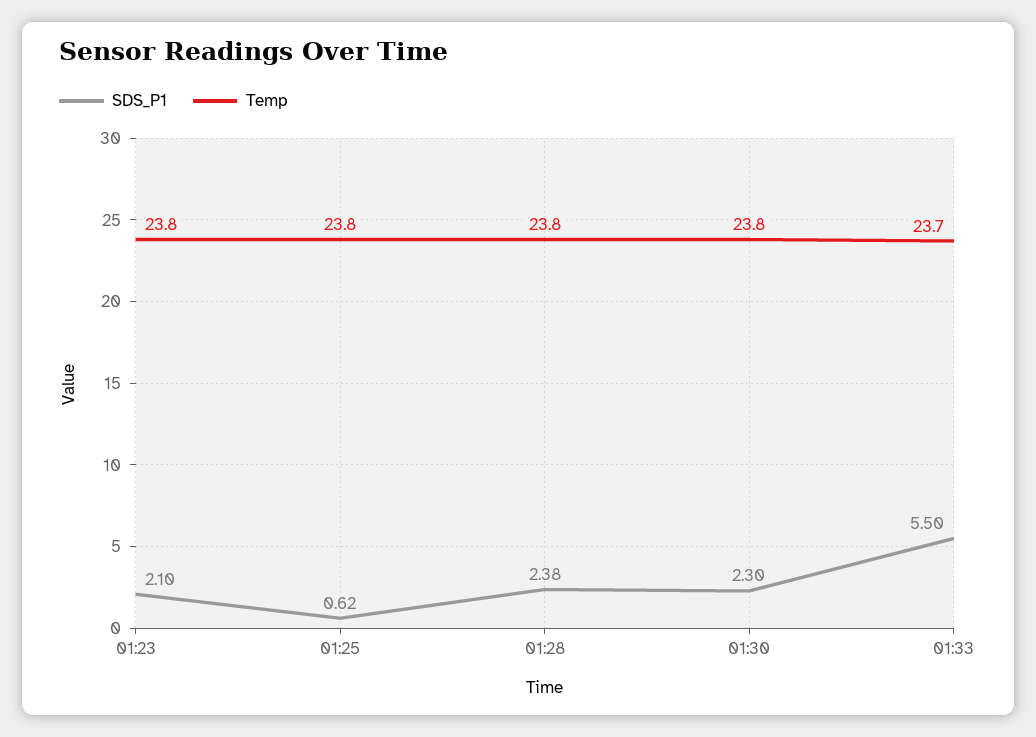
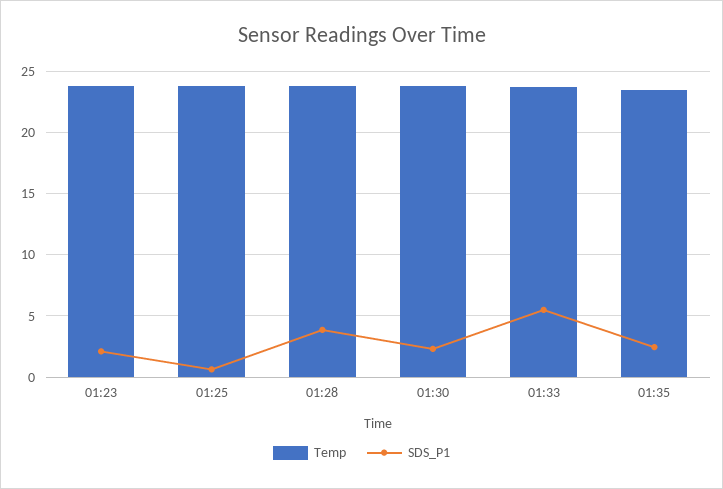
SDS_P1, 01:28: 2.38 -> 4
Temp, 01:35: none -> 23.5
SDS_P1, 01:35: none -> 2.5

